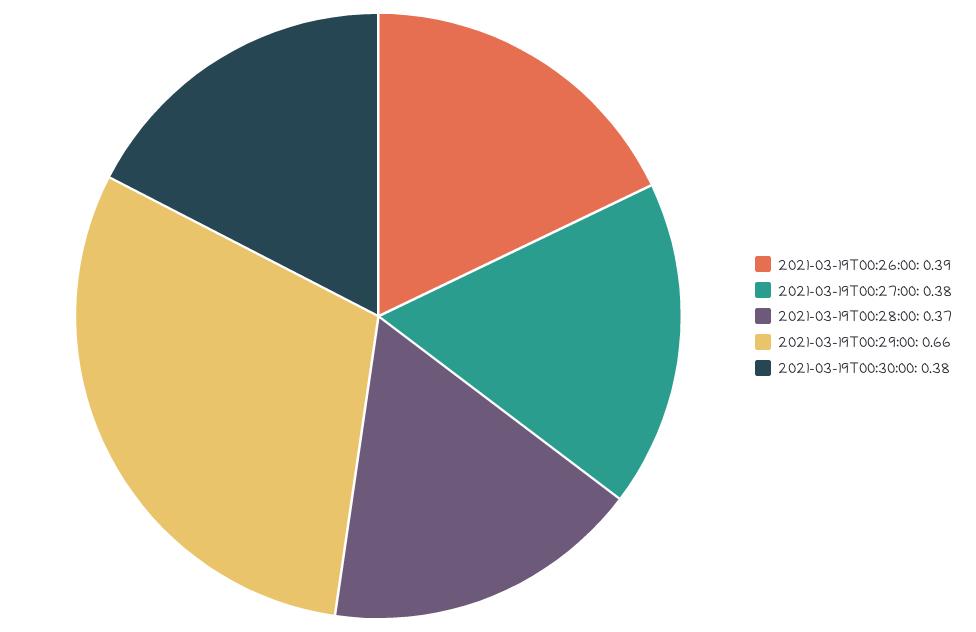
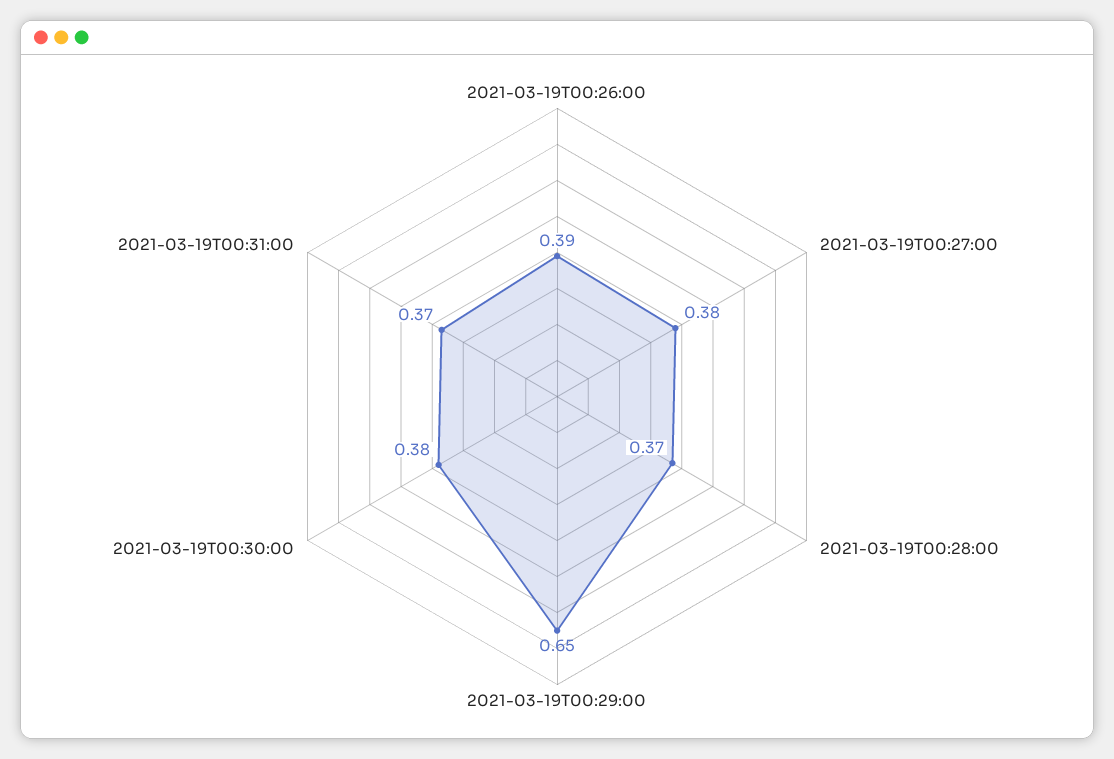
2021-03-19T00:29:00: 0.66 -> 0.65
2021-03-19T00:31:00: none -> 0.37

